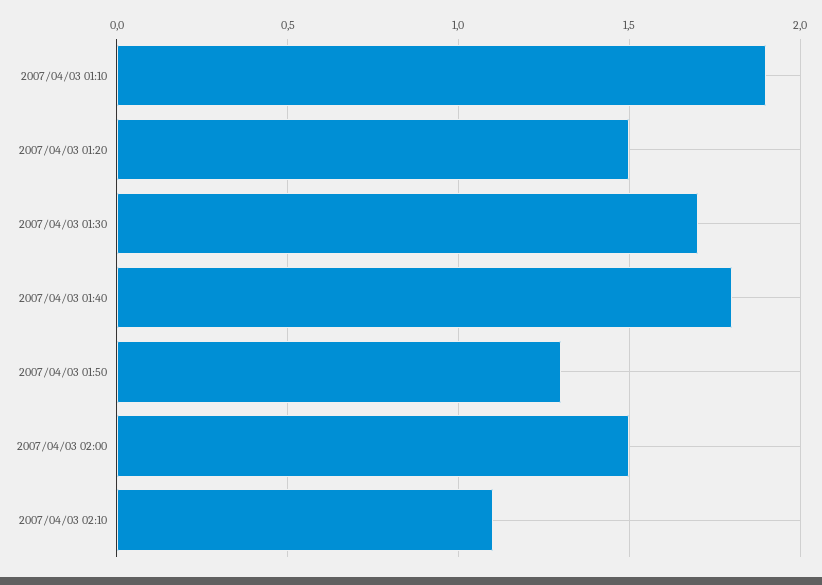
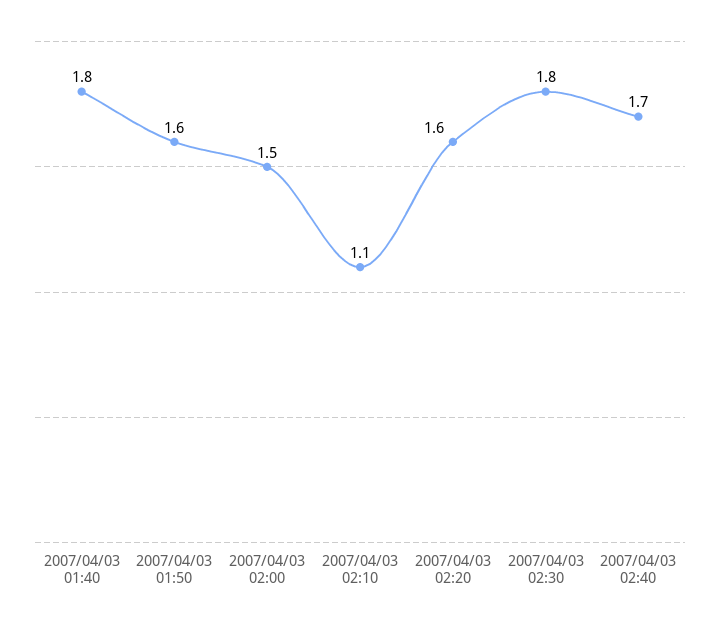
2007/04/03 01:10: 1.9 -> none
2007/04/03 01:20: 1.5 -> none
2007/04/03 01:30: 1.7 -> none
2007/04/03 01:50: 1.3 -> 1.6
2007/04/03 02:20: none -> 1.6
2007/04/03 02:30: none -> 1.8
2007/04/03 02:40: none -> 1.7

